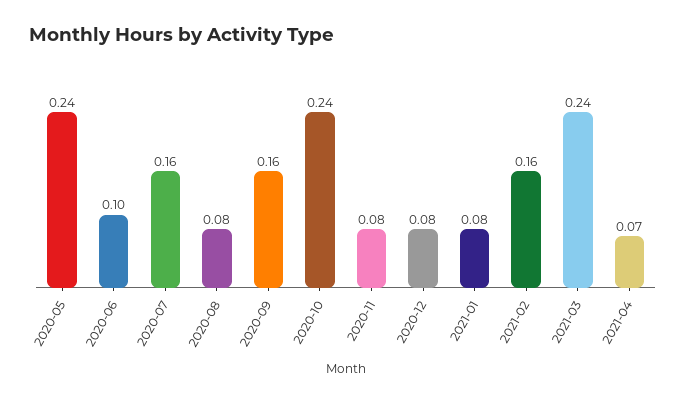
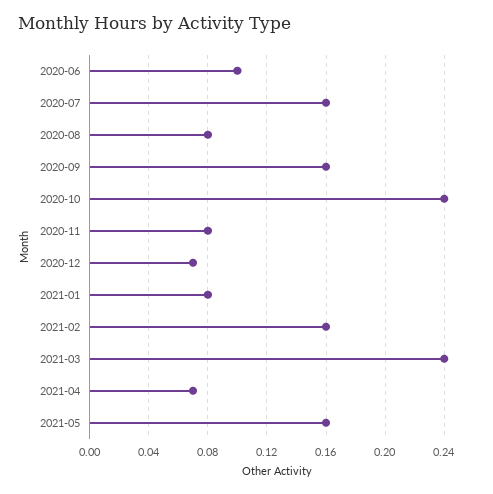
2020-05: 0.24 -> none
2020-12: 0.08 -> 0.07
2021-05: none -> 0.16

